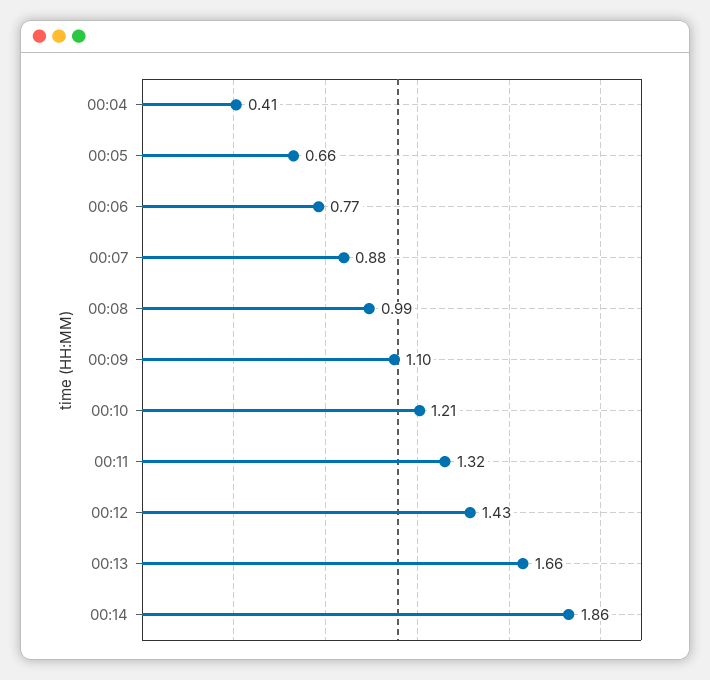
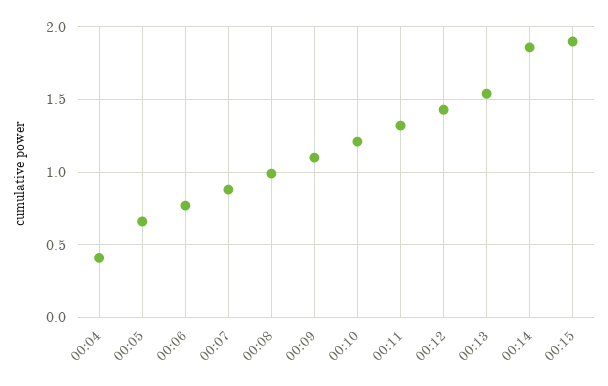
00:13: 1.66 -> 1.55
00:15: none -> 1.9

